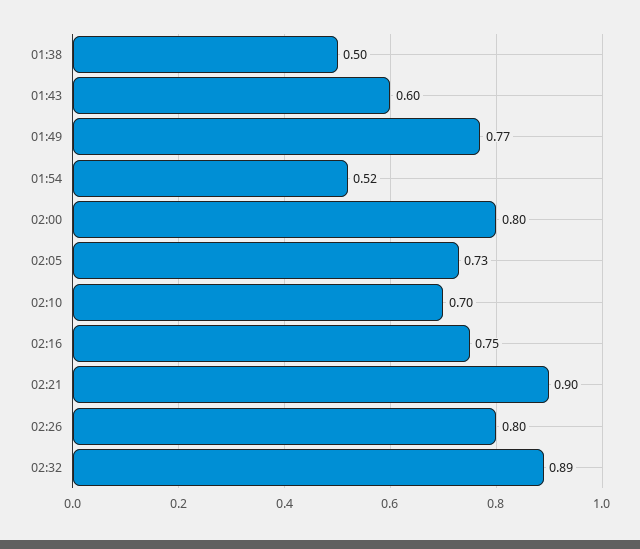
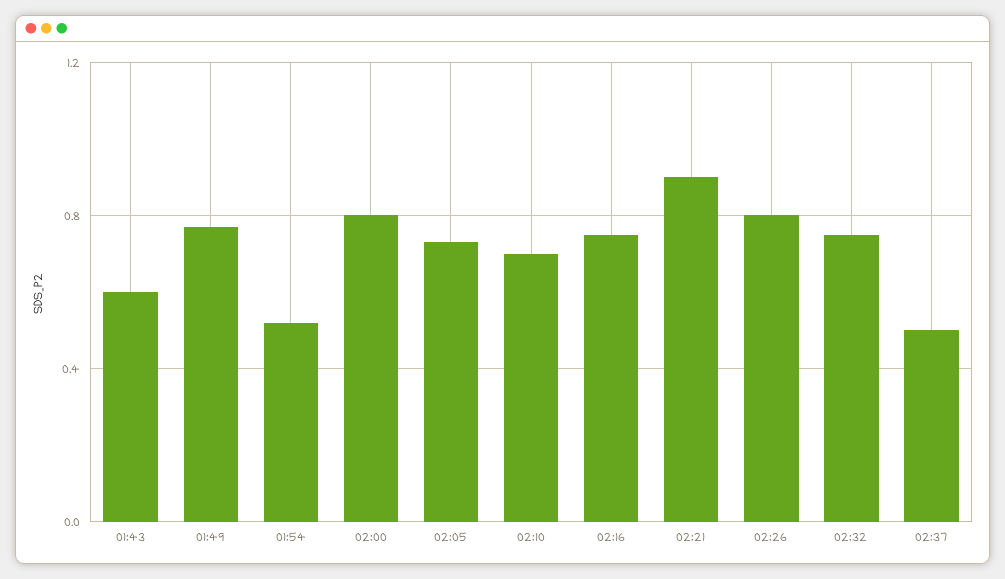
01:38: 0.5 -> none
02:32: 0.89 -> 0.75
02:37: none -> 0.5

